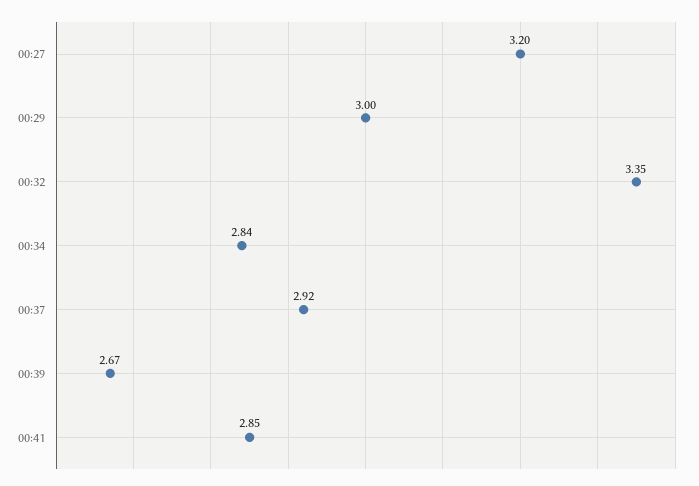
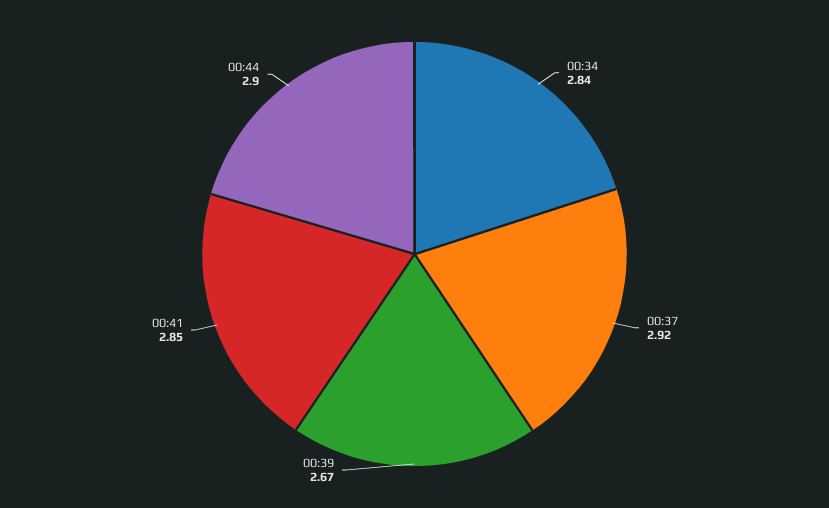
00:27: 3.2 -> none
00:29: 3 -> none
00:32: 3.35 -> none
00:44: none -> 2.9

